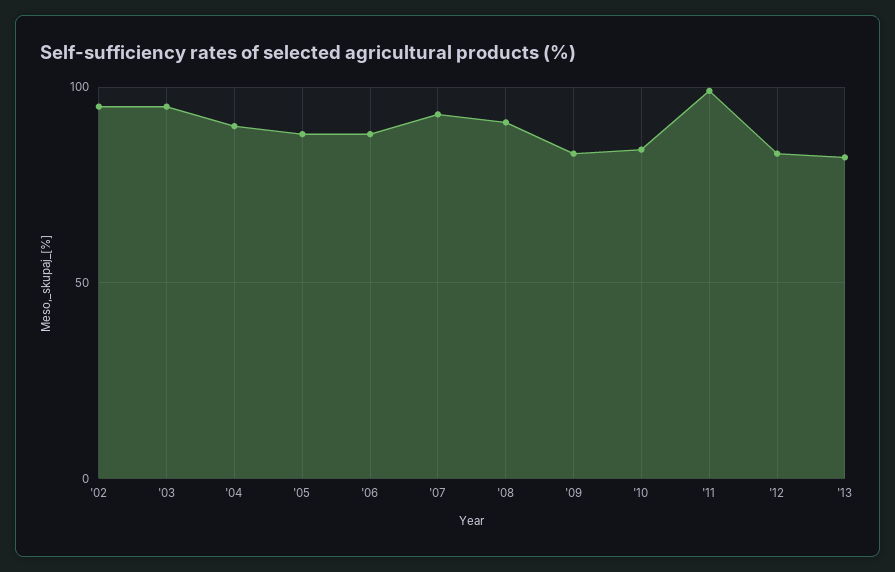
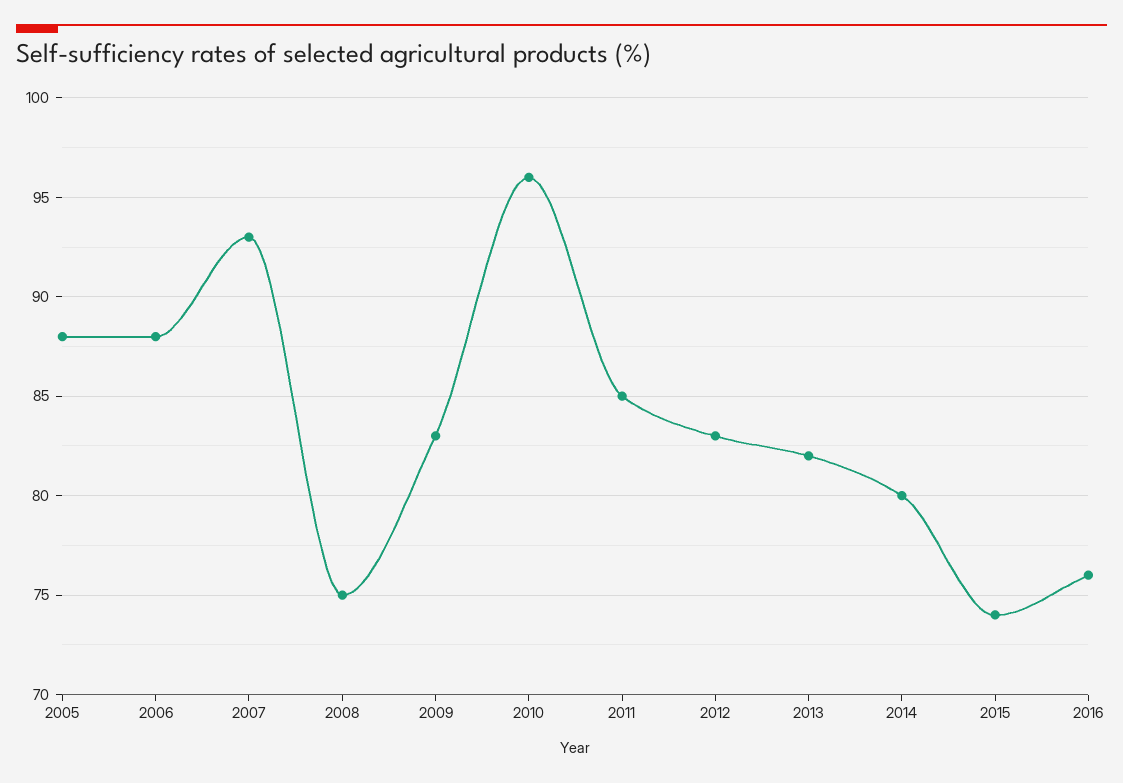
'02: 95 -> none
'03: 95 -> none
'04: 90 -> none
'08: 90 -> 75
'10: 85 -> 96
'11: 100 -> 85
2014: none -> 80
2015: none -> 74
2016: none -> 76

